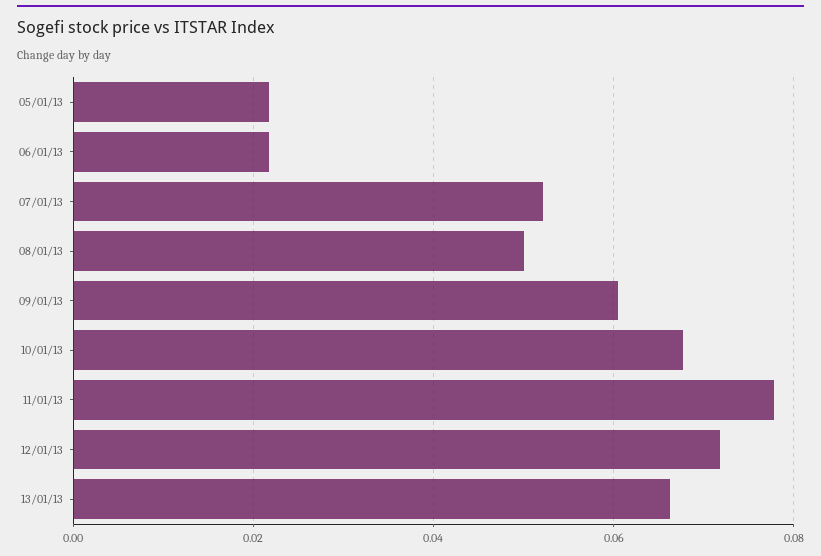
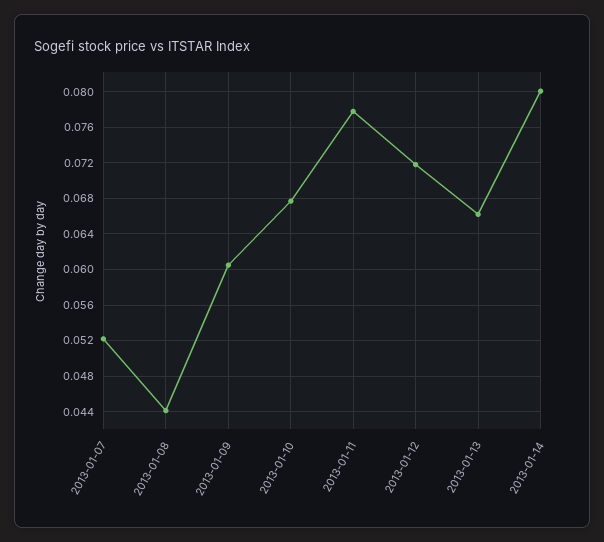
05/01/13: 0.022 -> none
06/01/13: 0.022 -> none
08/01/13: 0.05 -> 0.044
2013-01-14: none -> 0.08

